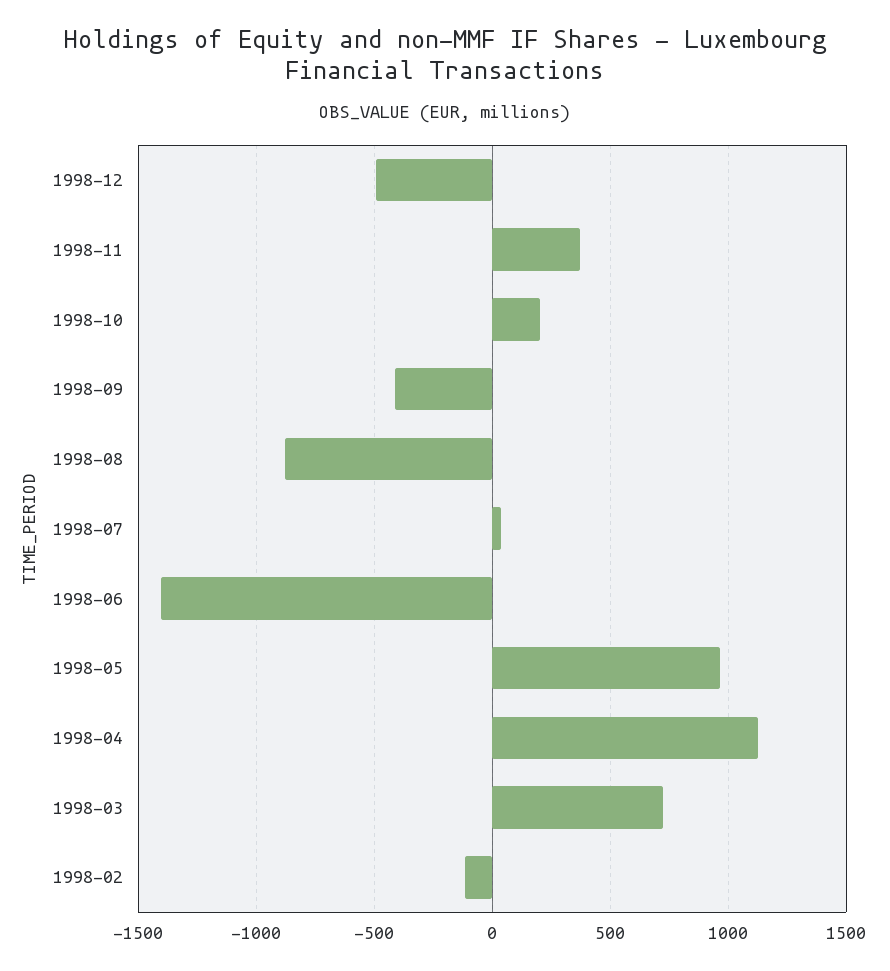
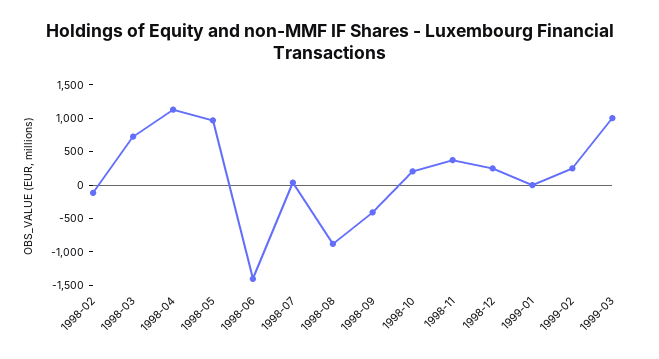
1998-12: -500 -> 250
1999-01: none -> 0
1999-02: none -> 250
1999-03: none -> 1000

